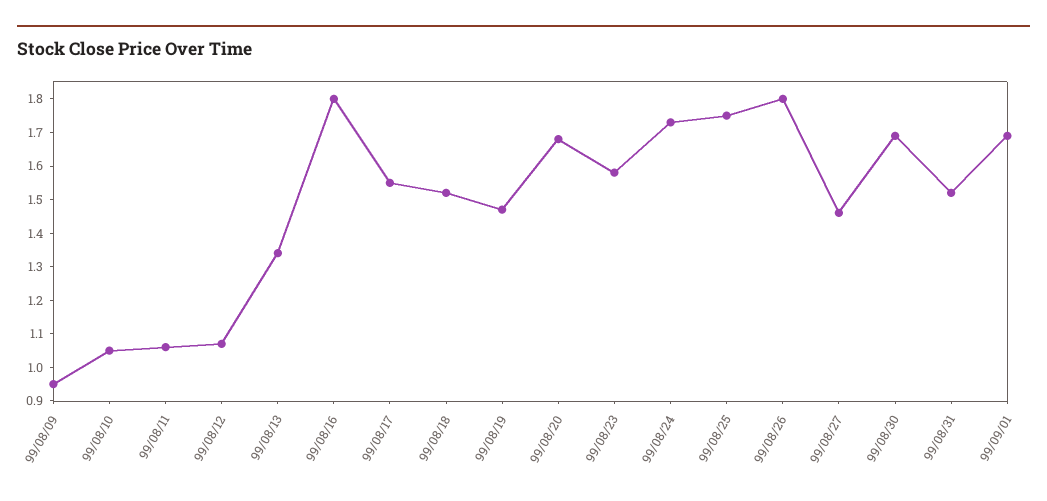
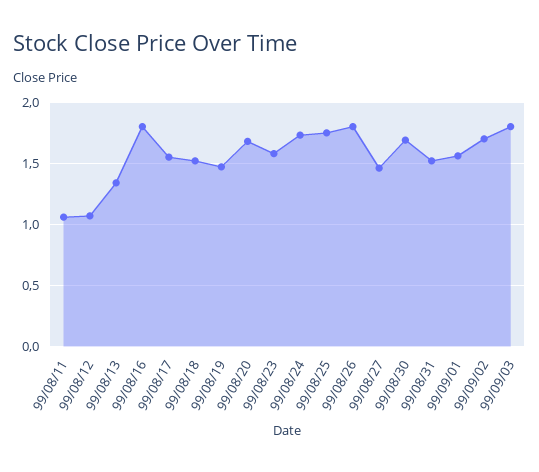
99/08/09: 0.95 -> none
99/08/10: 1.05 -> none
99/09/01: 1.7 -> 1.55
99/09/02: none -> 1.7
99/09/03: none -> 1.8

